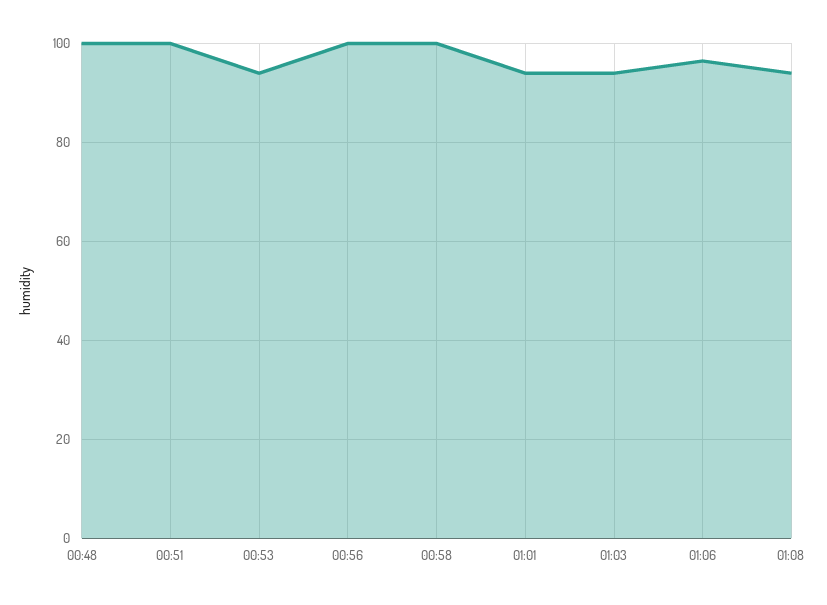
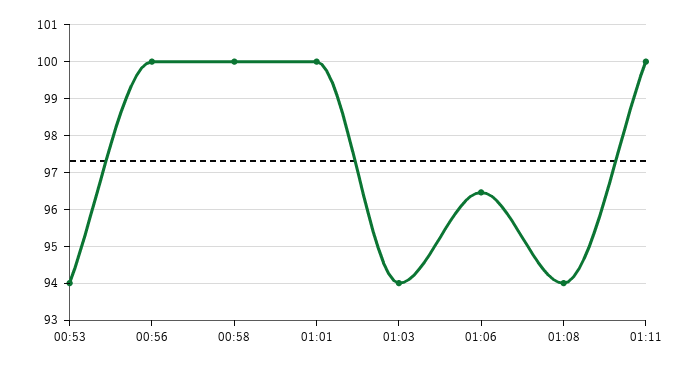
00:48: 100 -> none
00:51: 100 -> none
01:01: 94 -> 100
01:11: none -> 100

